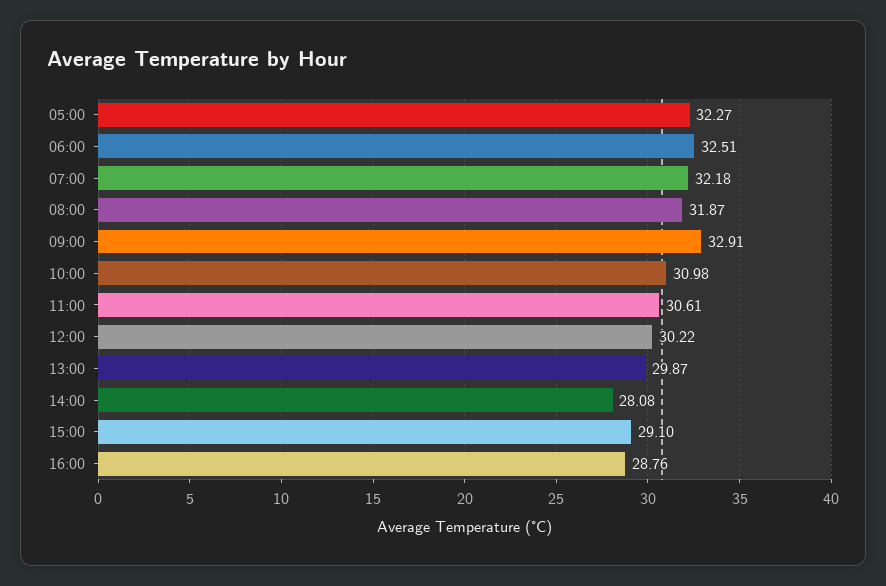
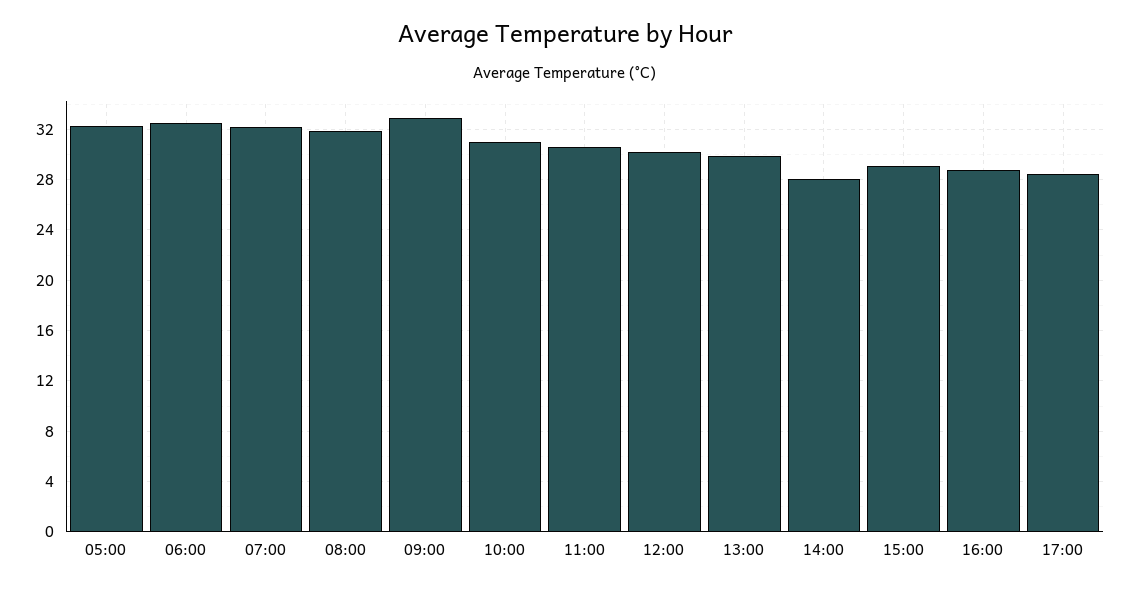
17:00: none -> 28.5

